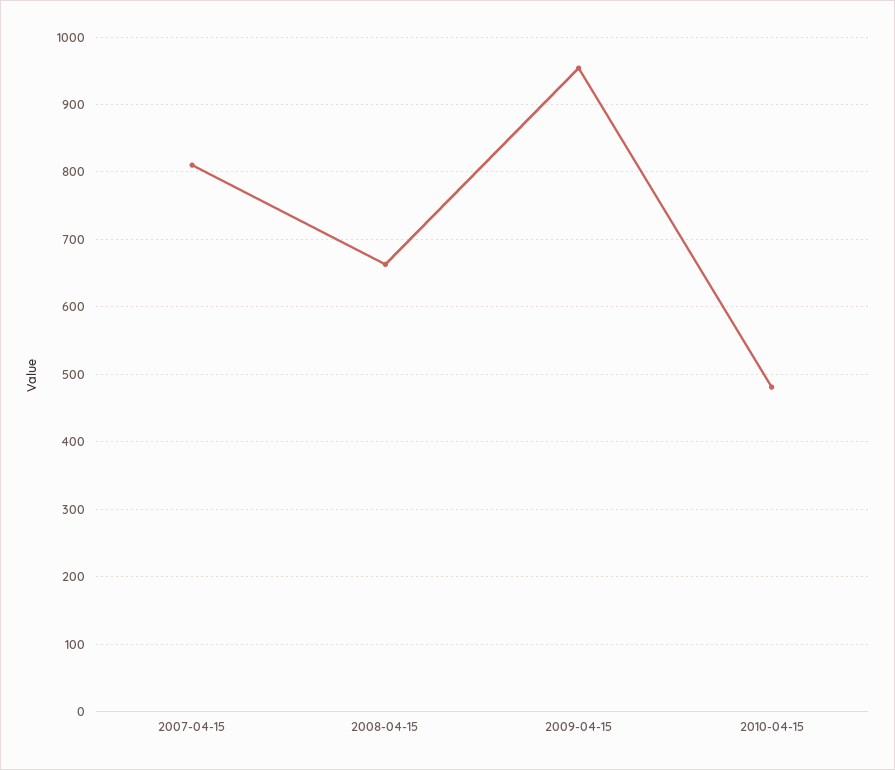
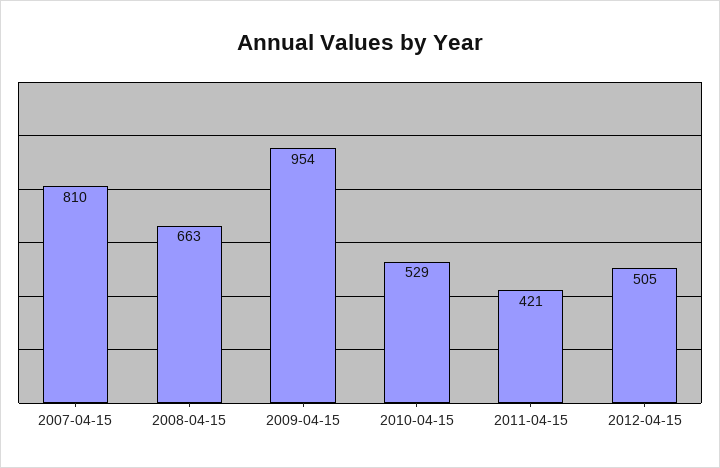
2010-04-15: 480 -> 529
2011-04-15: none -> 421
2012-04-15: none -> 505

